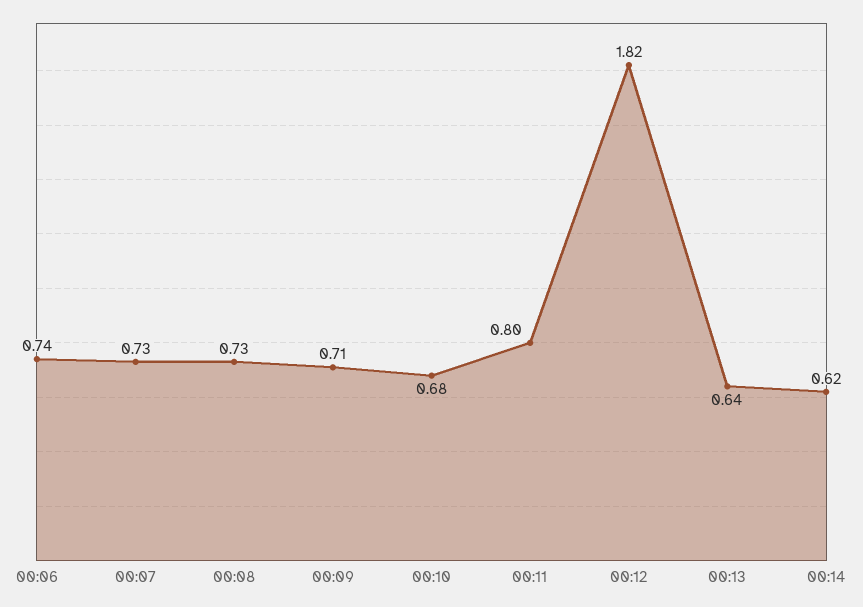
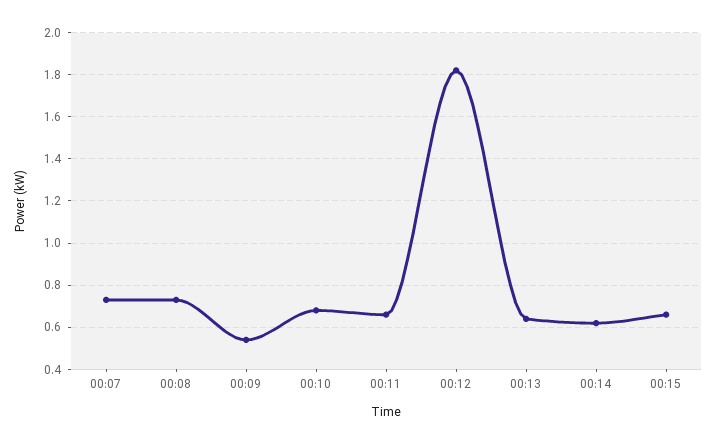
00:06: 0.74 -> none
00:09: 0.71 -> 0.55
00:11: 0.8 -> 0.65
00:15: none -> 0.65

